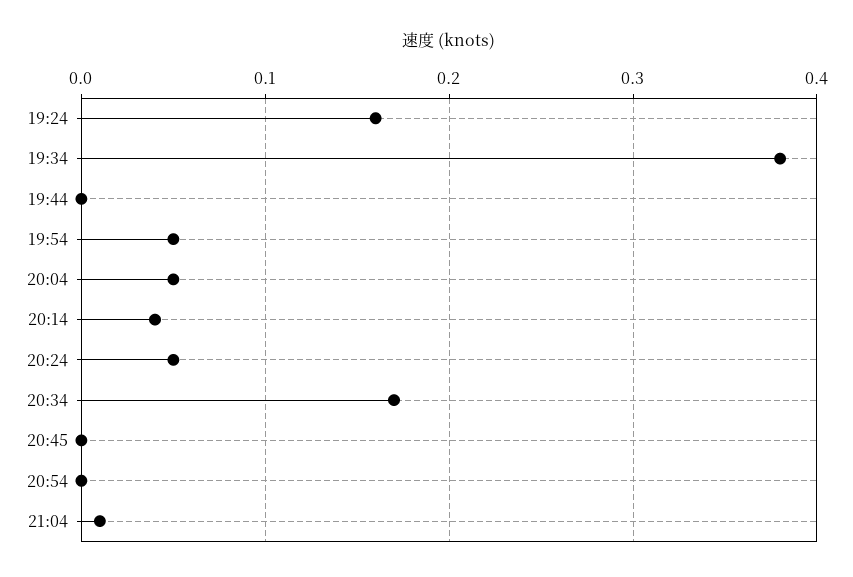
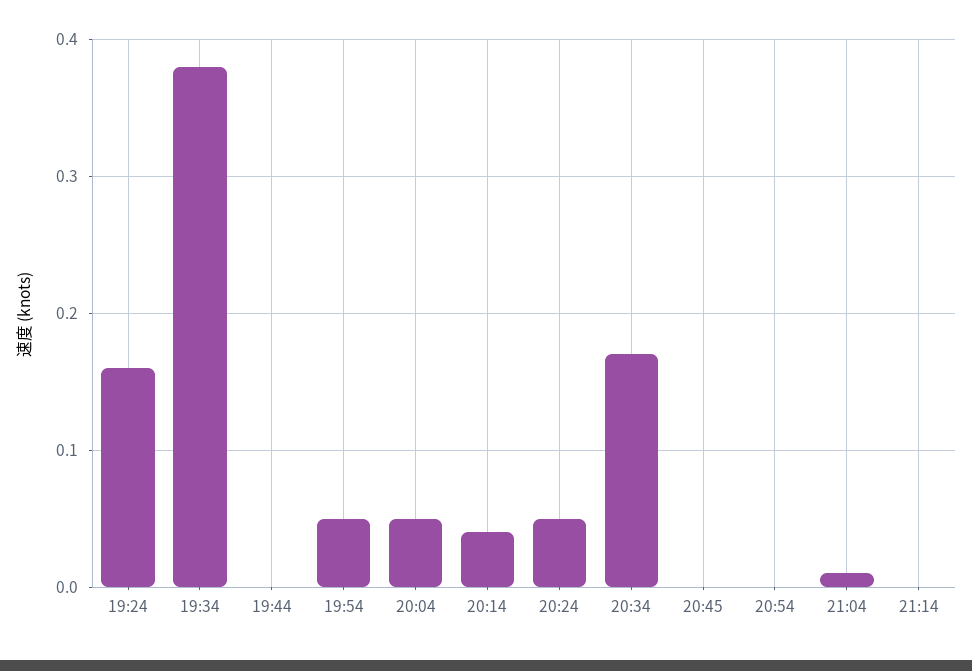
21:14: none -> 0

